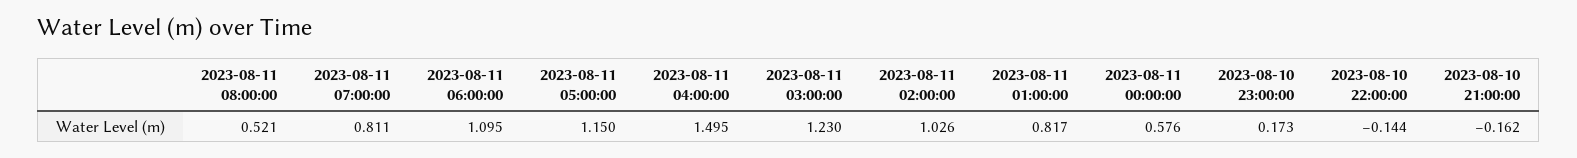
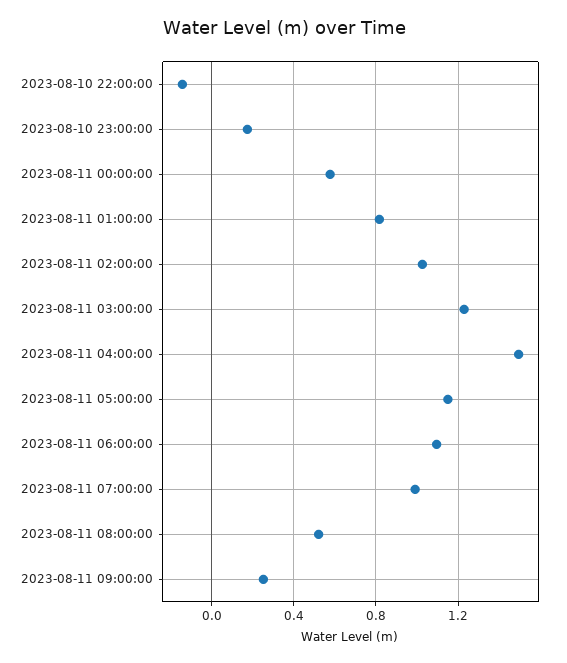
2023-08-11 07:00:00: 0.811 -> 1
2023-08-10 21:00:00: -0.162 -> none
2023-08-11 09:00:00: none -> 0.25

